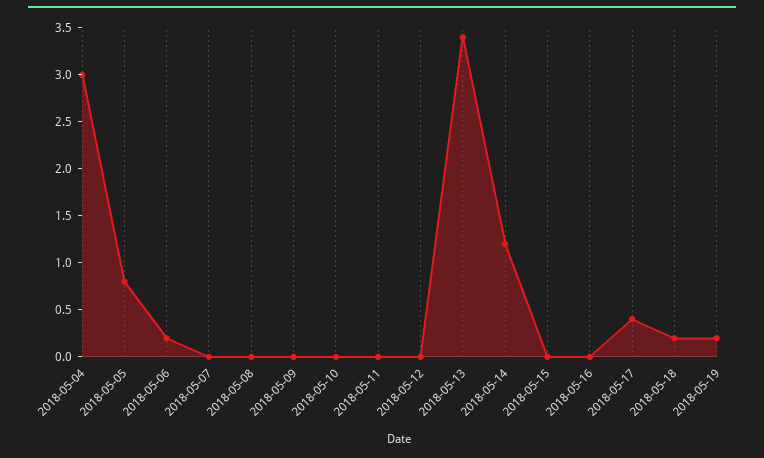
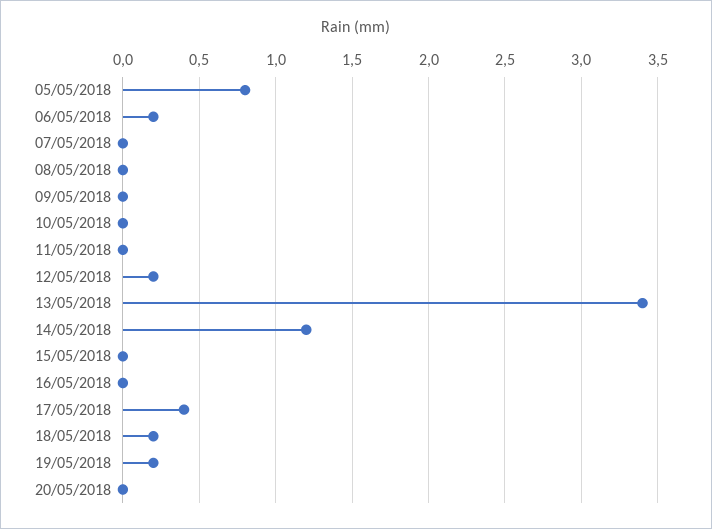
2018-05-04: 3 -> none
2018-05-12: 0 -> 0.2
20/05/2018: none -> 0

